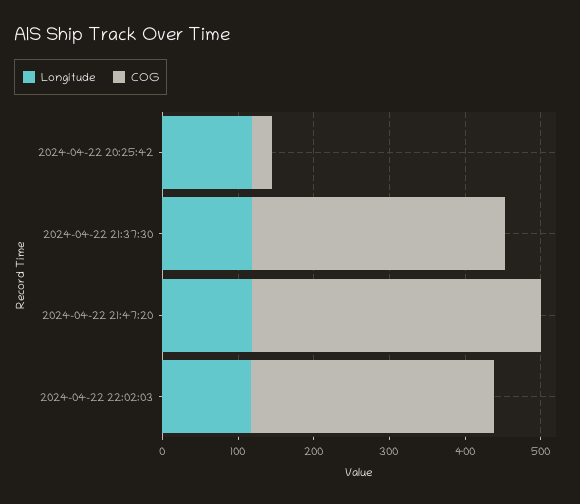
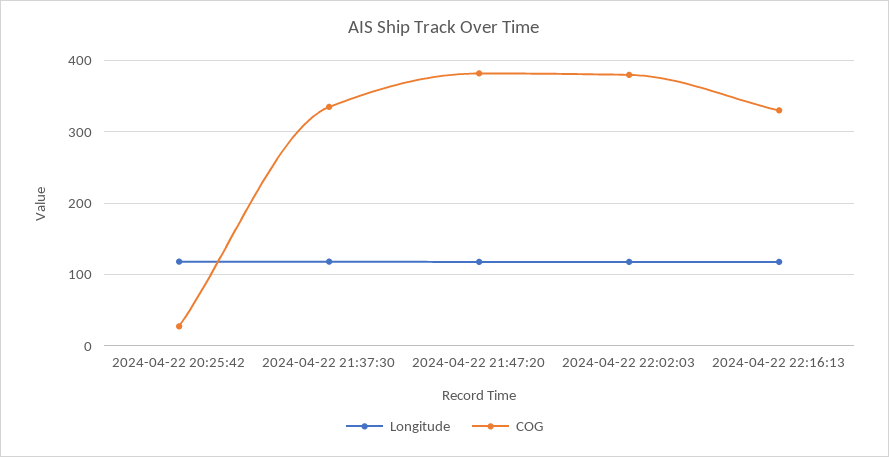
COG, 2024-04-22 22:02:03: 320 -> 380
Longitude, 2024-04-22 22:16:13: none -> 120
COG, 2024-04-22 22:16:13: none -> 330

